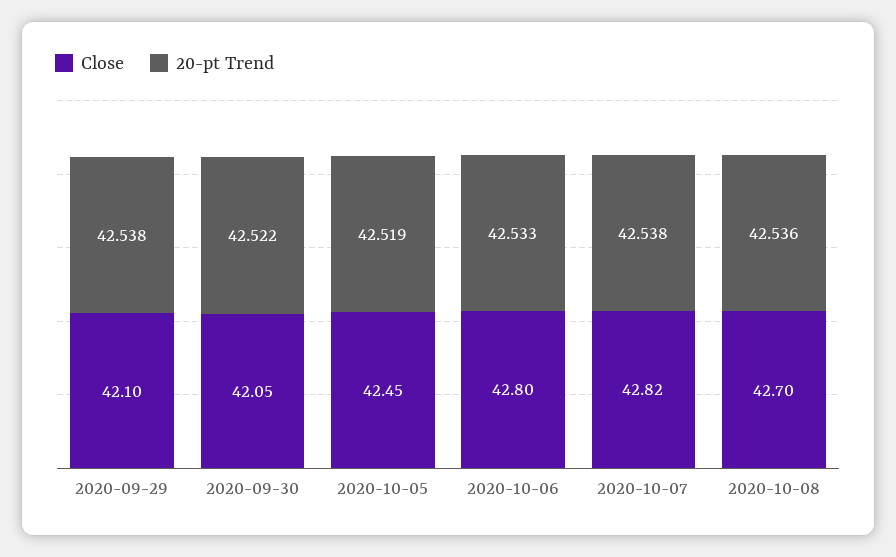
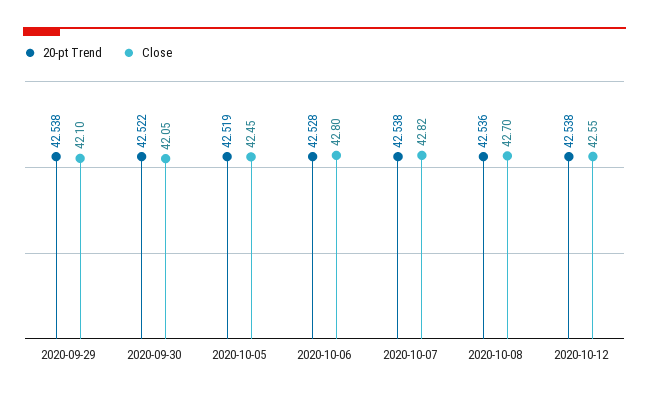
20-pt Trend, 2020-10-06: 42.533 -> 42.528
20-pt Trend, 2020-10-12: none -> 42.538
Close, 2020-10-12: none -> 42.55

